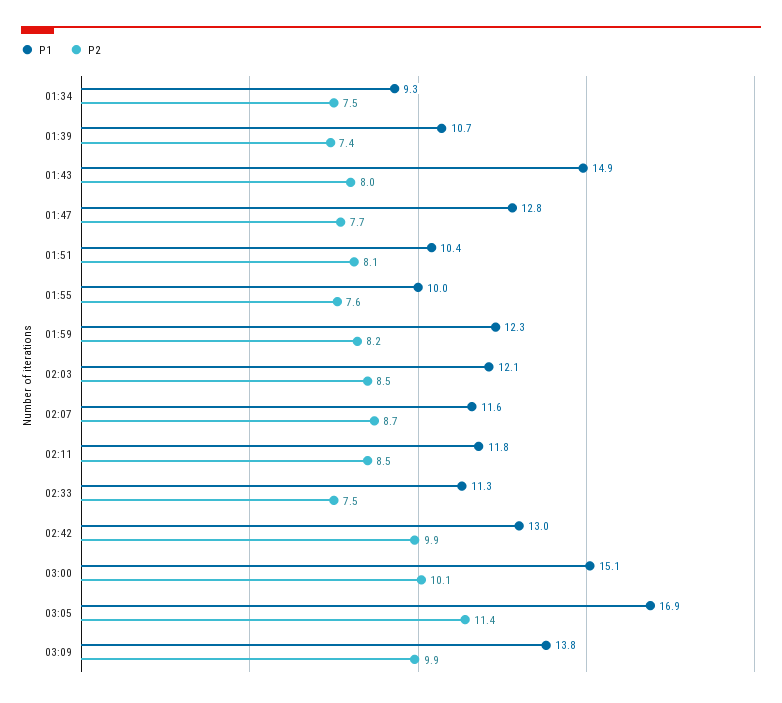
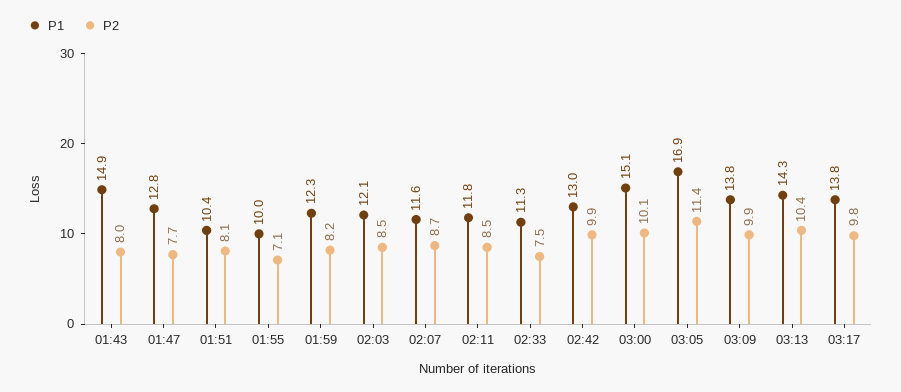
P1, 01:34: 9.3 -> none
P2, 01:34: 7.5 -> none
P1, 01:39: 10.7 -> none
P2, 01:39: 7.4 -> none
P2, 01:55: 7.6 -> 7.1
P1, 03:13: none -> 14.3
P2, 03:13: none -> 10.4
P1, 03:17: none -> 13.8
P2, 03:17: none -> 9.8

